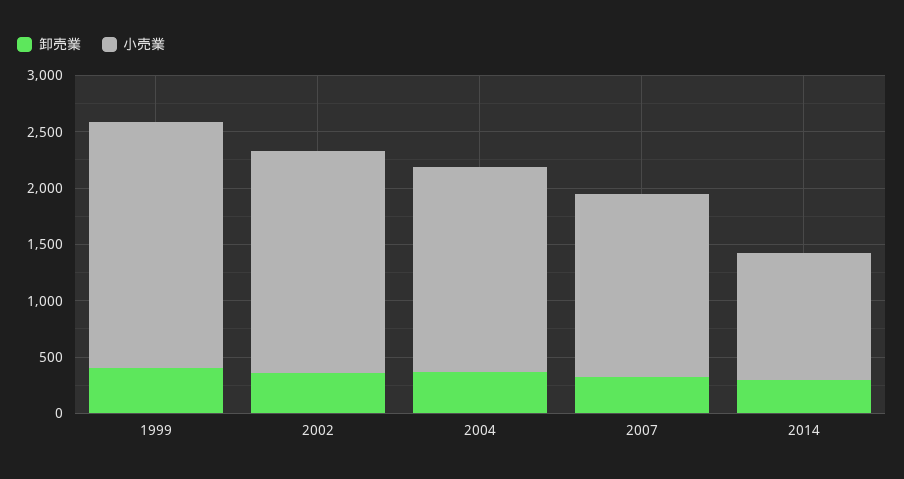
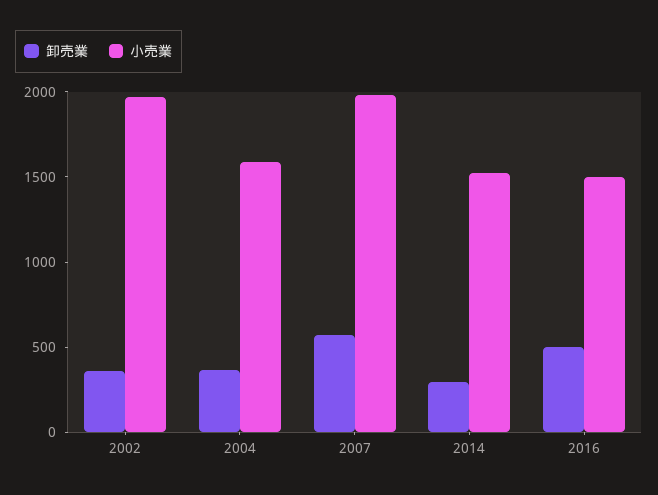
卸売業, 1999: 400 -> none
小売業, 1999: 2200 -> none
小売業, 2004: 1800 -> 1600
卸売業, 2007: 300 -> 600
小売業, 2007: 1600 -> 2000
小売業, 2014: 1100 -> 1500
卸売業, 2016: none -> 500
小売業, 2016: none -> 1500

